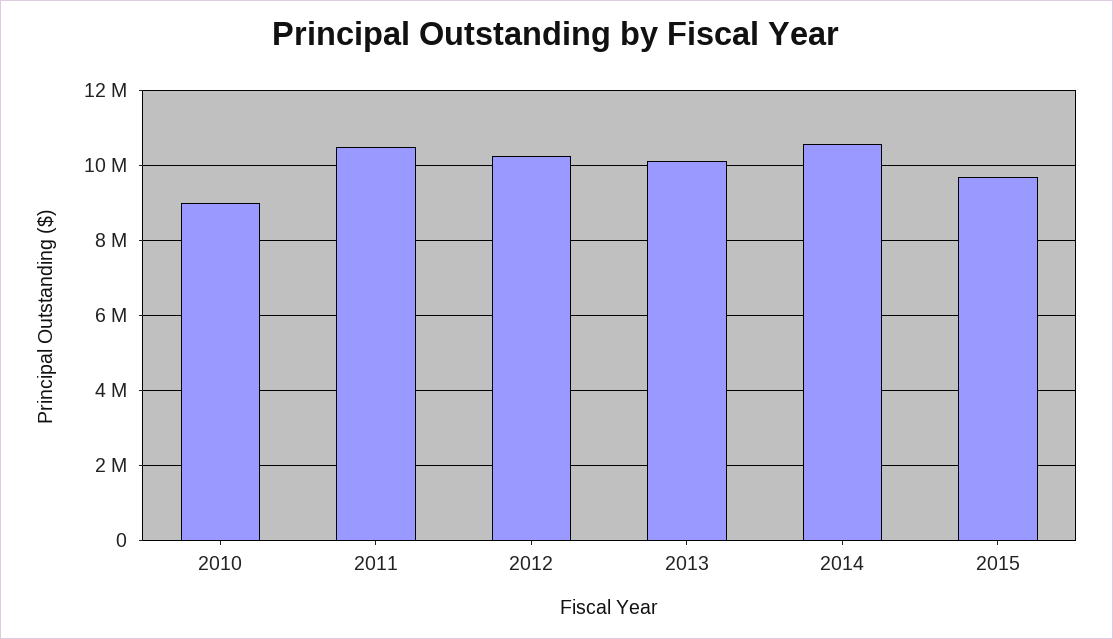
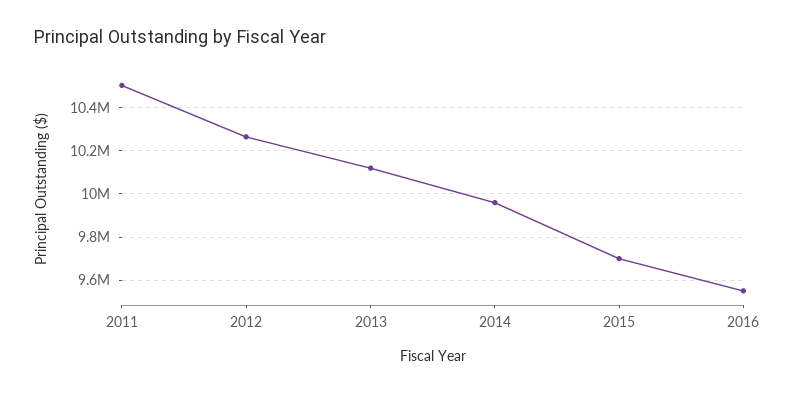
2010: 9000000 -> none
2014: 10600000 -> 9950000
2016: none -> 9550000

